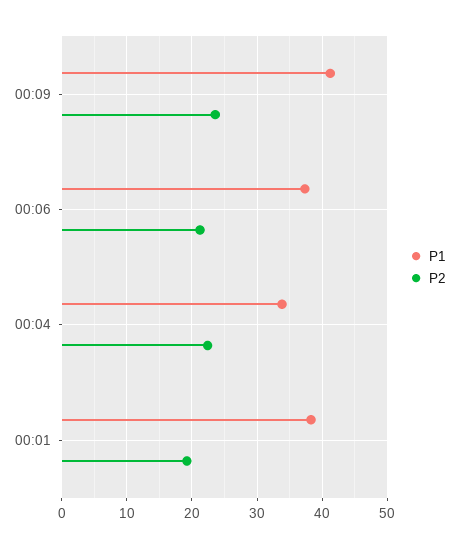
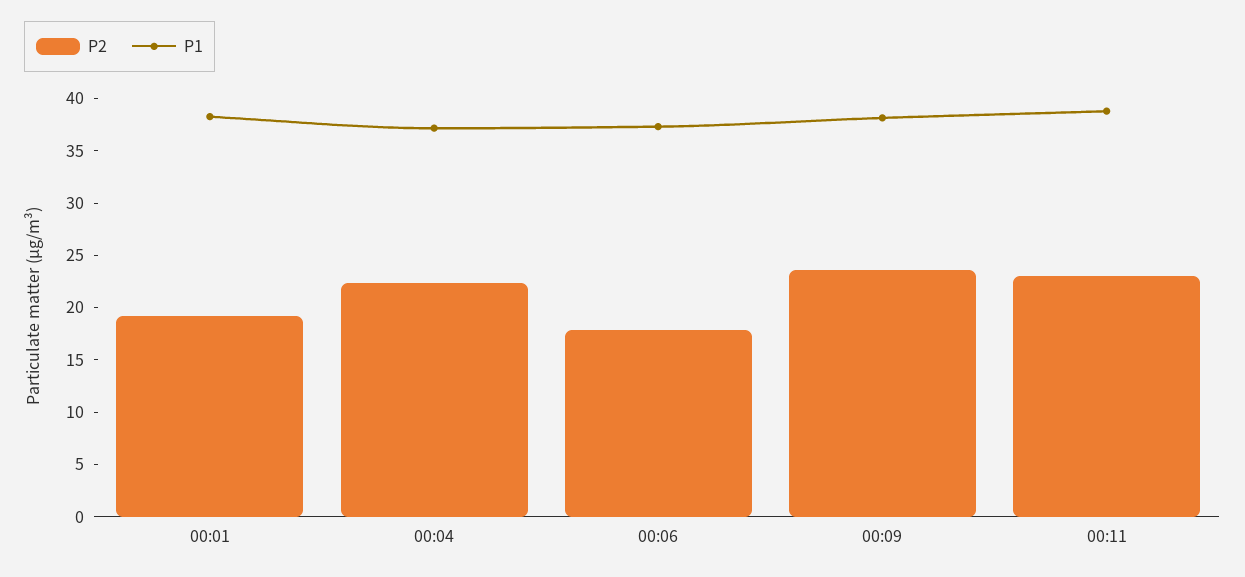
P1, 00:09: 41 -> 38
P2, 00:06: 21 -> 18
P1, 00:04: 34 -> 37
P2, 00:11: none -> 23
P1, 00:11: none -> 39

